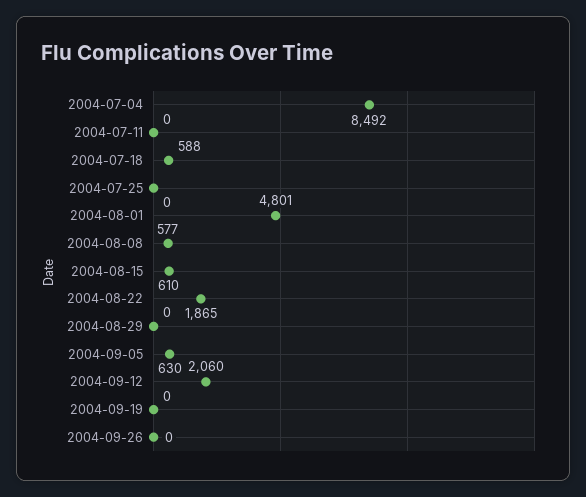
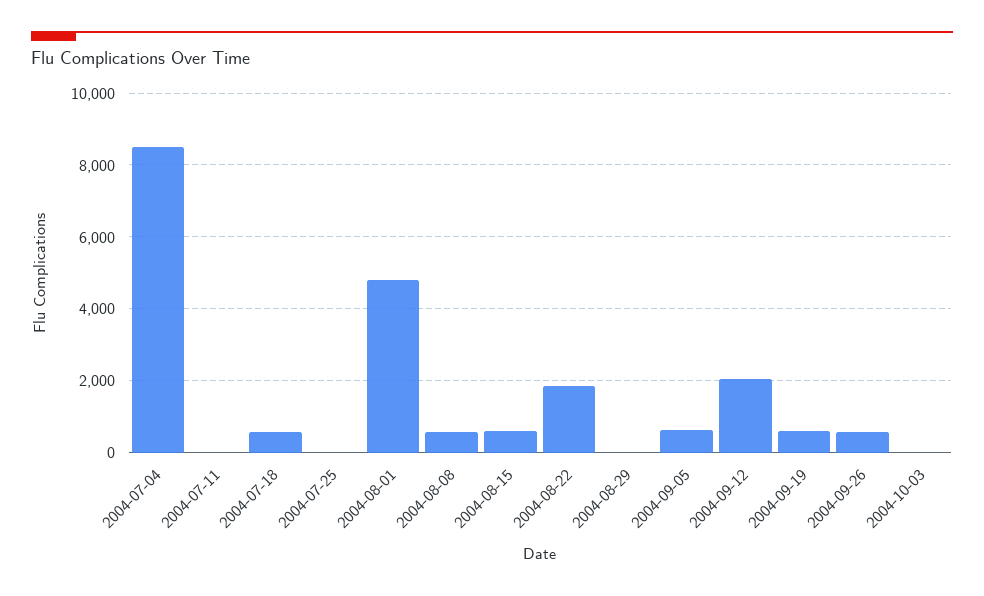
2004-09-19: 0 -> 600
2004-09-26: 0 -> 600
2004-10-03: none -> 0

